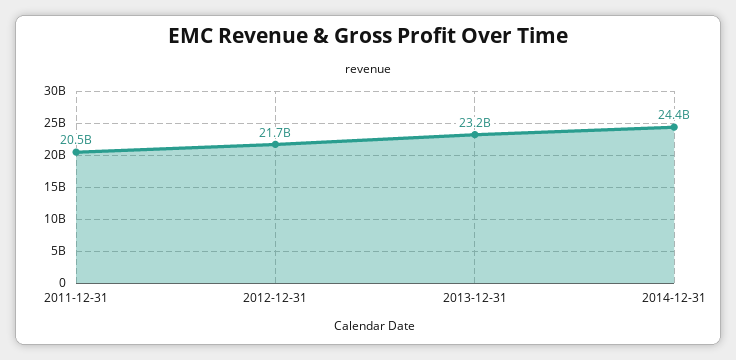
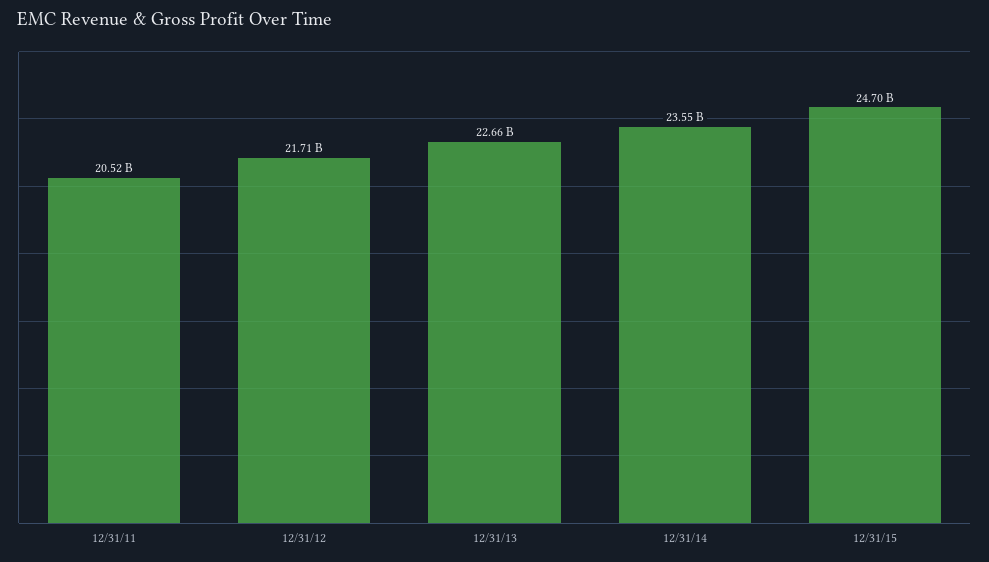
2013-12-31: 23200000000 -> 22660000000
2014-12-31: 24400000000 -> 23550000000
12/31/15: none -> 24700000000

